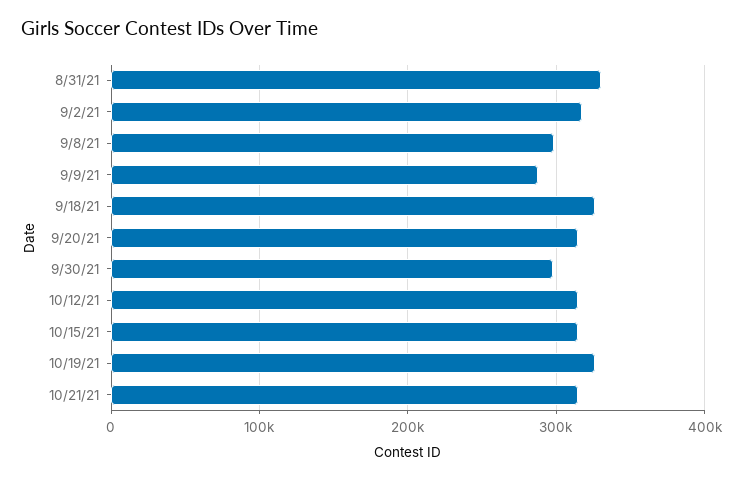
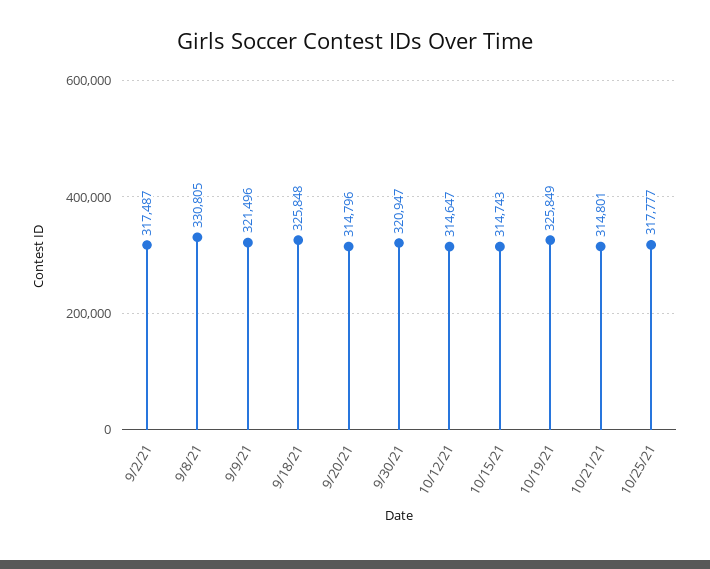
8/31/21: 330000 -> none
9/8/21: 300000 -> 330805
9/9/21: 290000 -> 321496
9/30/21: 300000 -> 320947
10/25/21: none -> 317777

